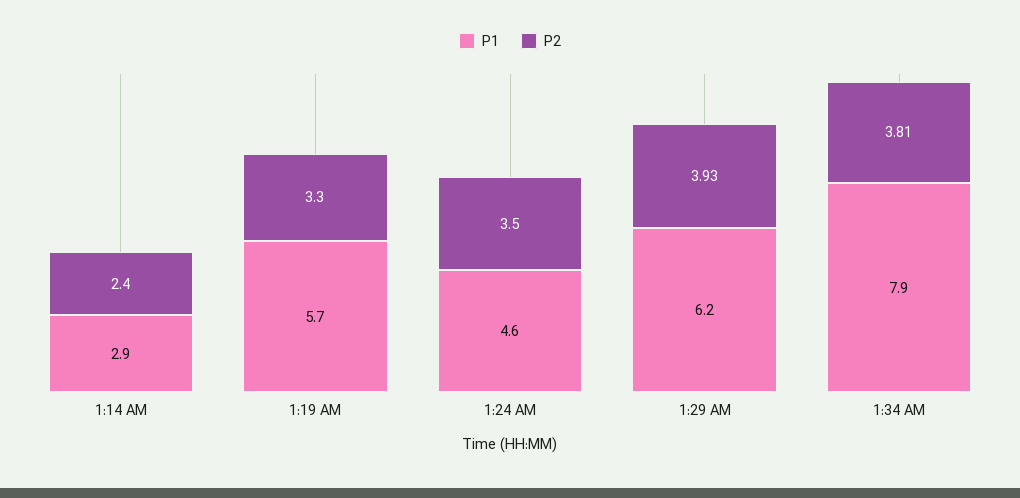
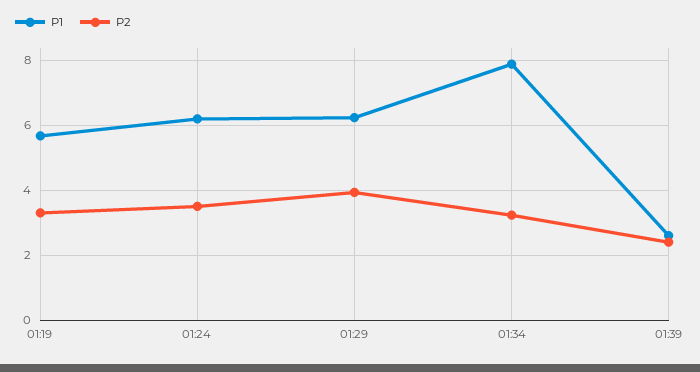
P1, 1:14 AM: 2.9 -> none
P2, 1:14 AM: 2.4 -> none
P1, 1:24 AM: 4.6 -> 6.2
P2, 1:34 AM: 3.81 -> 3.2
P1, 01:39: none -> 2.6
P2, 01:39: none -> 2.4

